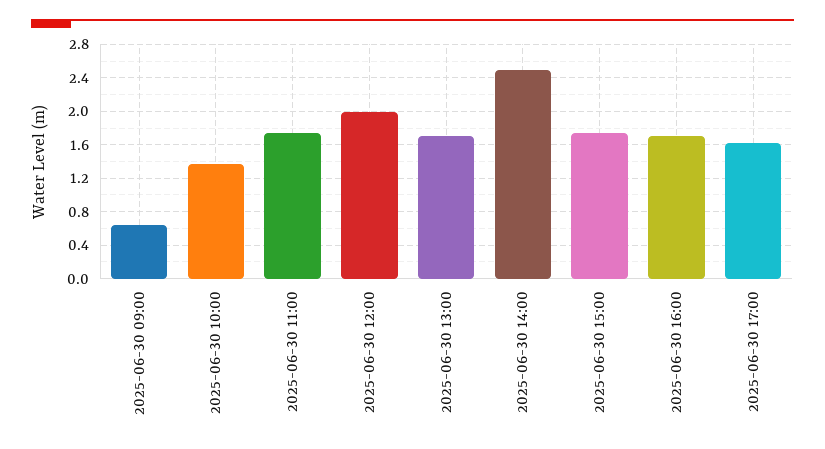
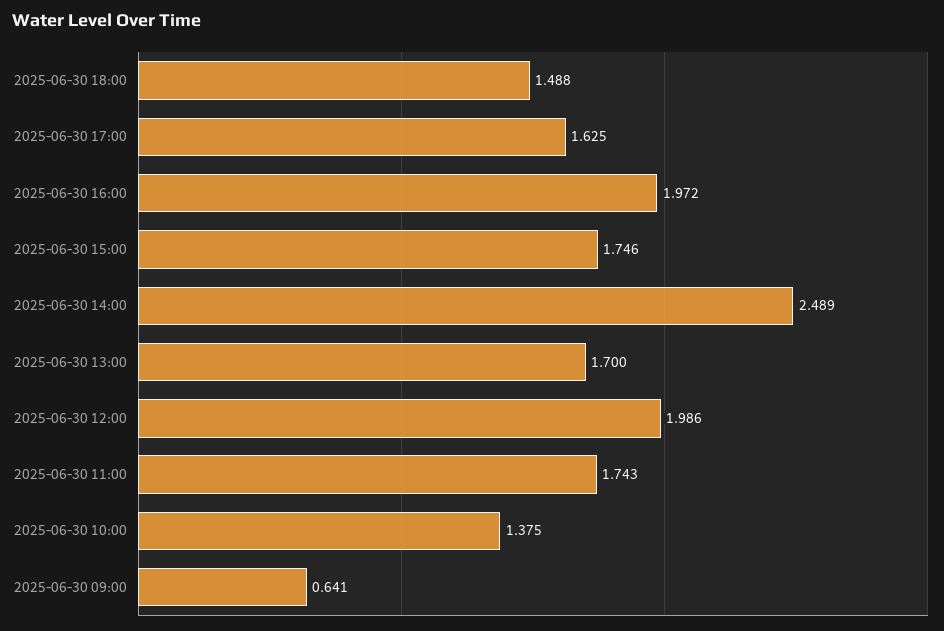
2025-06-30 16:00: 1.7 -> 1.972
2025-06-30 18:00: none -> 1.488

